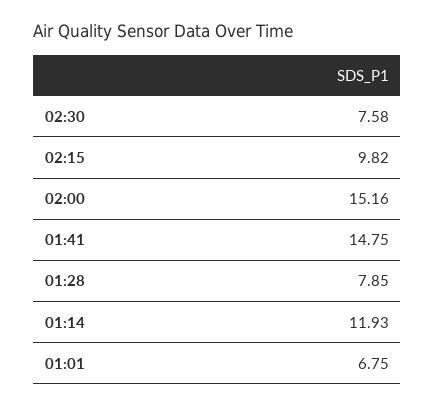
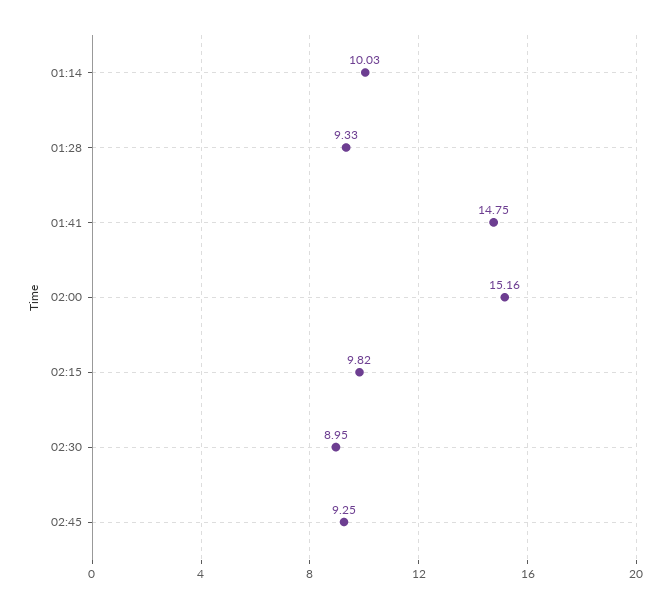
02:30: 7.58 -> 8.95
01:28: 7.85 -> 9.33
01:14: 11.93 -> 10.03
01:01: 6.75 -> none
02:45: none -> 9.25

